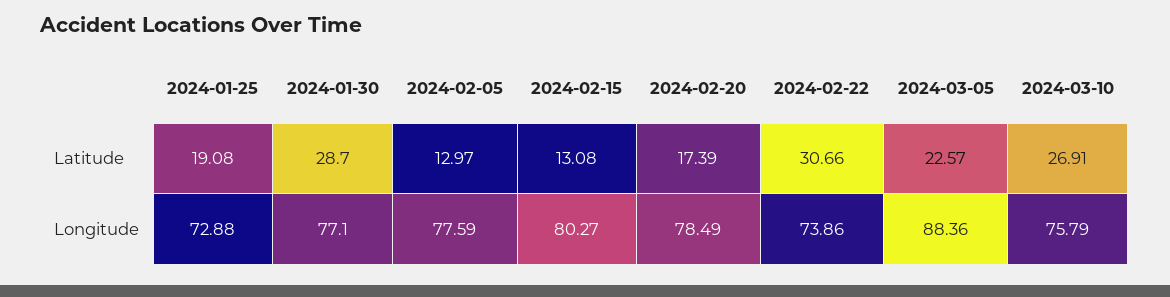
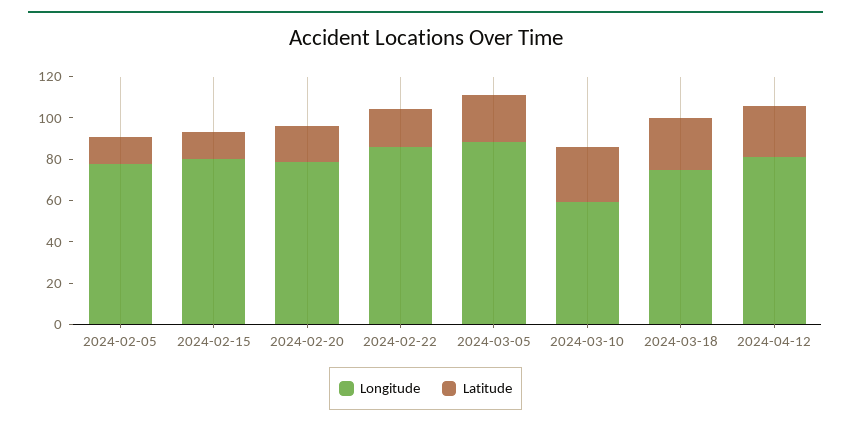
Latitude, 2024-01-25: 19.08 -> none
Latitude, 2024-01-30: 28.7 -> none
Latitude, 2024-02-22: 30.66 -> 20
Longitude, 2024-01-25: 72.88 -> none
Longitude, 2024-01-30: 77.1 -> none
Longitude, 2024-02-22: 73.86 -> 85
Longitude, 2024-03-10: 75.79 -> 60
Longitude, 2024-03-18: none -> 75
Latitude, 2024-03-18: none -> 25
Longitude, 2024-04-12: none -> 80
Latitude, 2024-04-12: none -> 25

